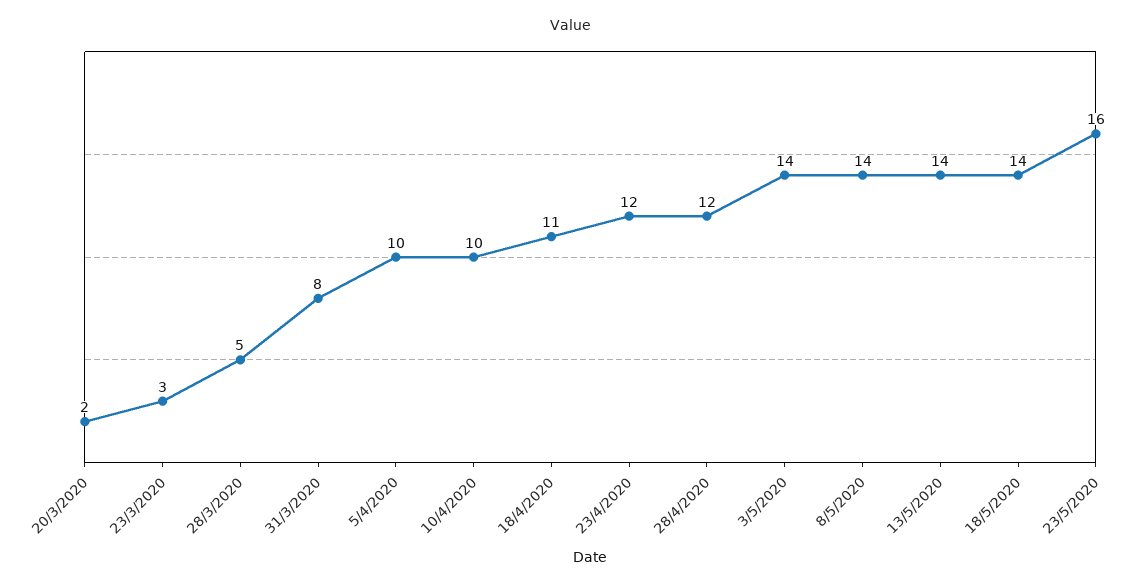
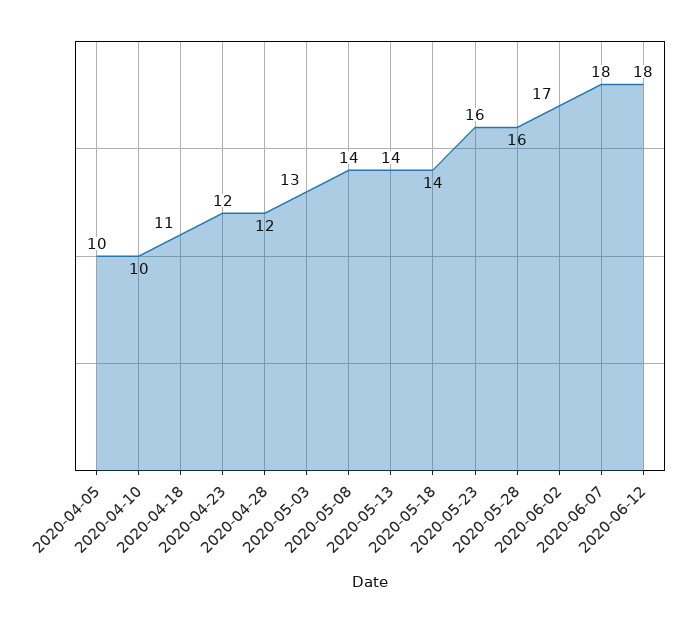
20/3/2020: 2 -> none
23/3/2020: 3 -> none
28/3/2020: 5 -> none
31/3/2020: 8 -> none
3/5/2020: 14 -> 13
2020-05-28: none -> 16
2020-06-02: none -> 17
2020-06-07: none -> 18
2020-06-12: none -> 18

